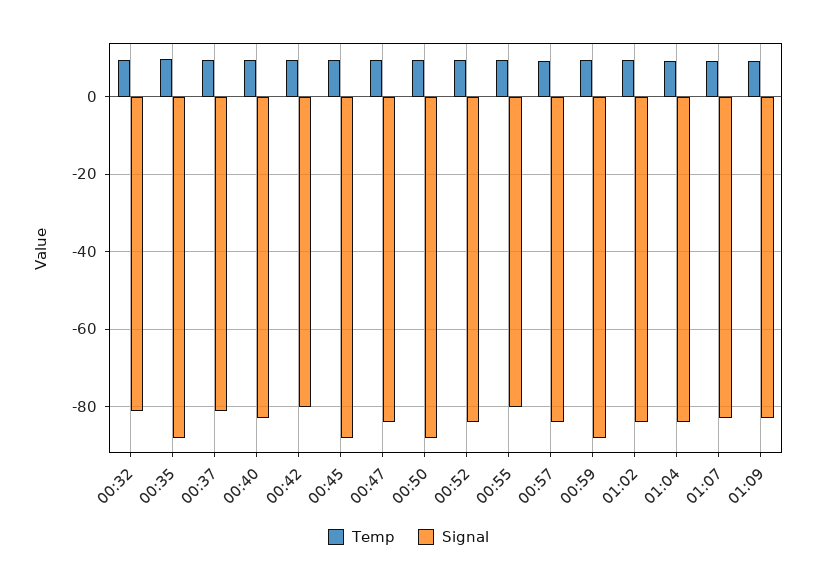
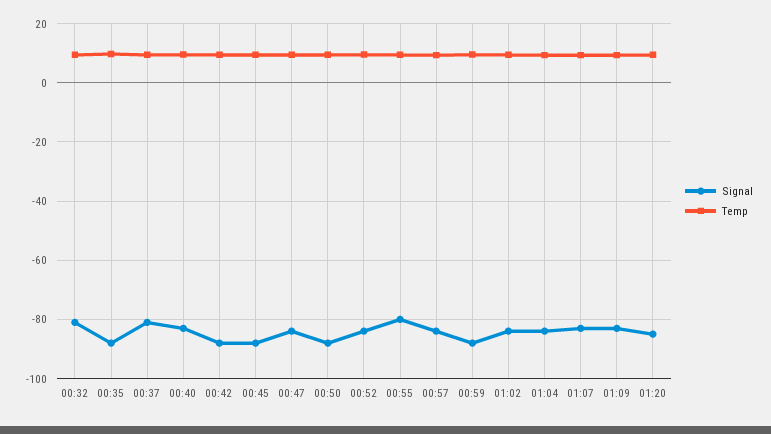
Signal, 00:42: -80 -> -87.5
Signal, 01:20: none -> -85
Temp, 01:20: none -> 10

